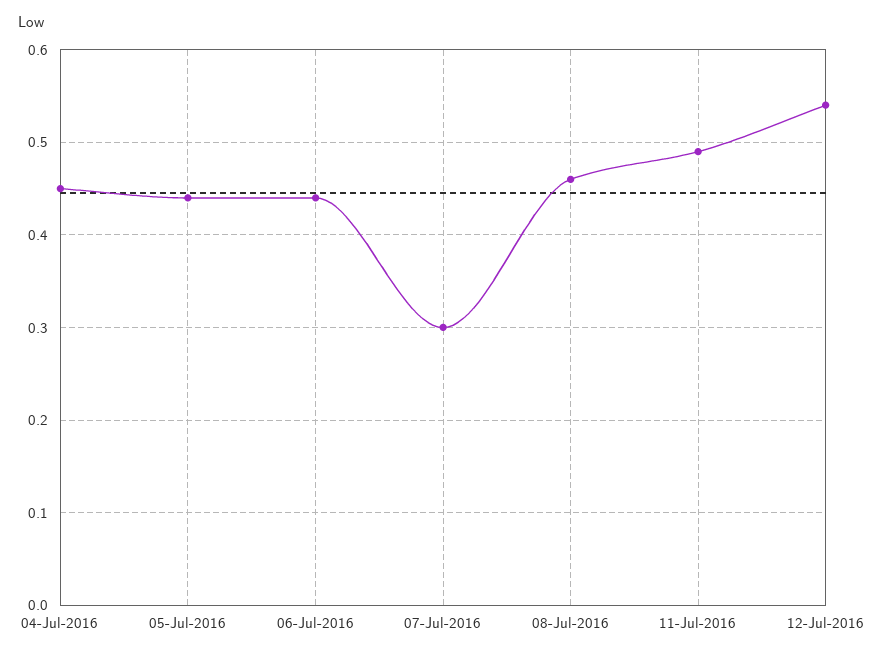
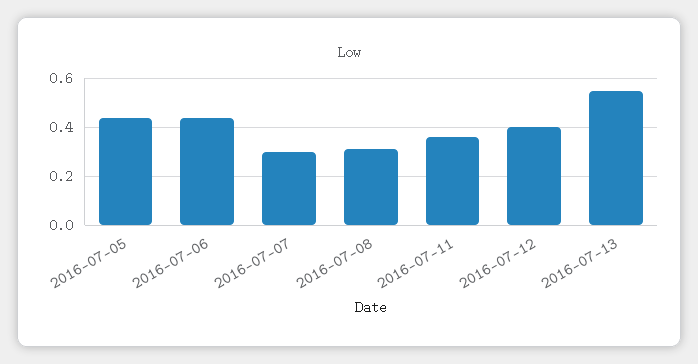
04-Jul-2016: 0.45 -> none
08-Jul-2016: 0.46 -> 0.3
11-Jul-2016: 0.49 -> 0.35
12-Jul-2016: 0.54 -> 0.4
2016-07-13: none -> 0.55

